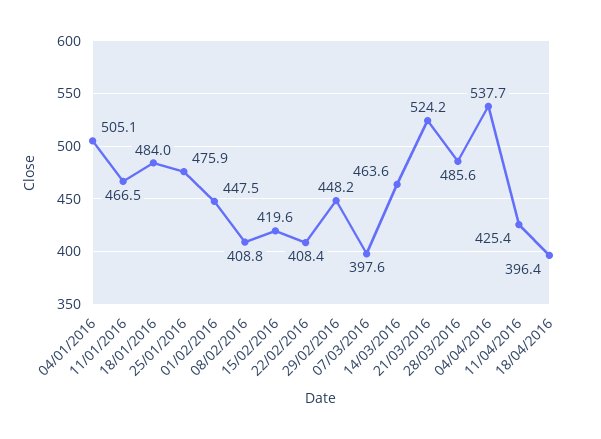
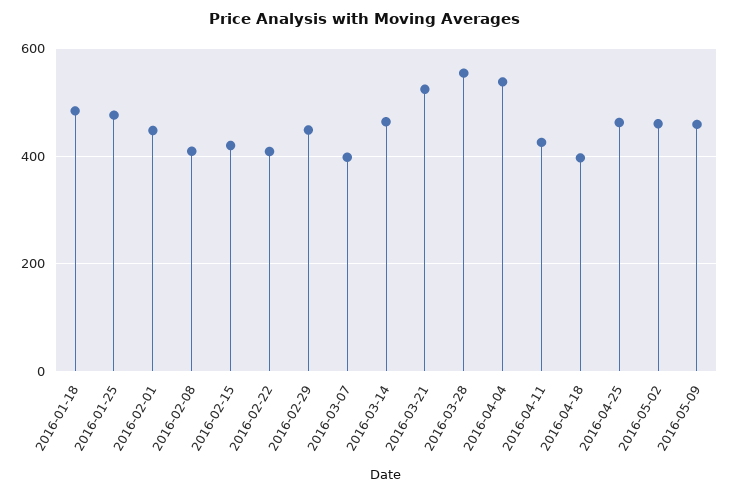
04/01/2016: 505.1 -> none
11/01/2016: 466.5 -> none
28/03/2016: 485.6 -> 560
2016-04-25: none -> 460
2016-05-02: none -> 460
2016-05-09: none -> 460

